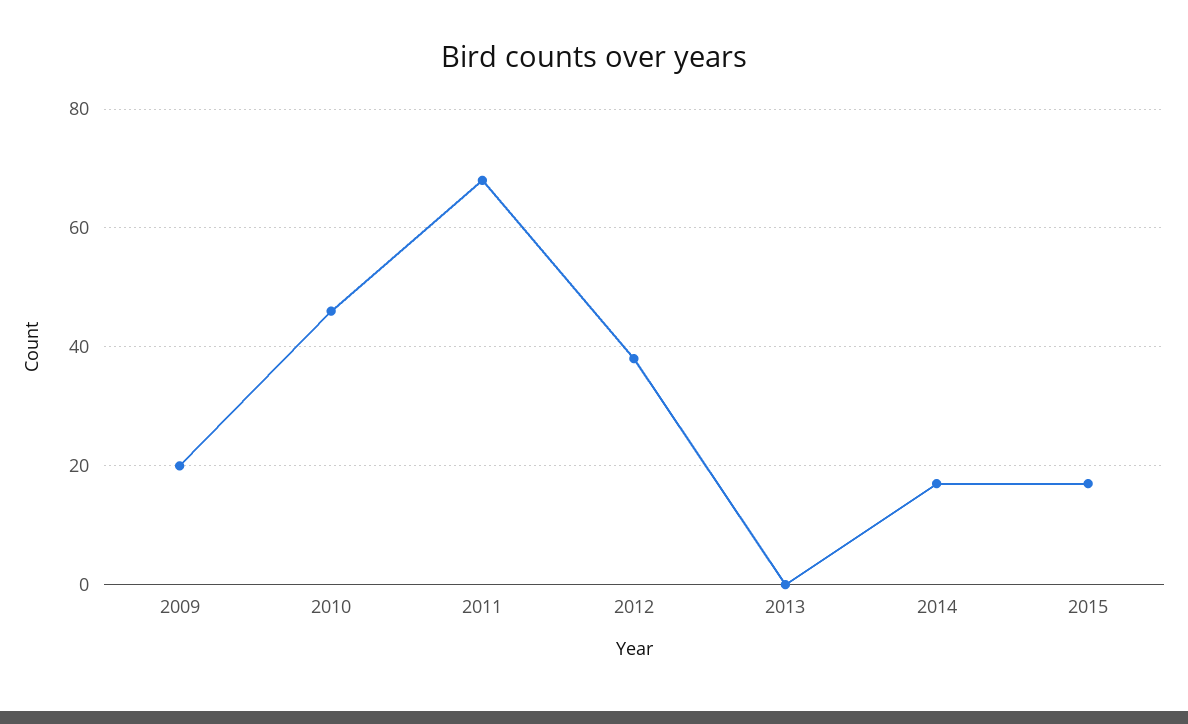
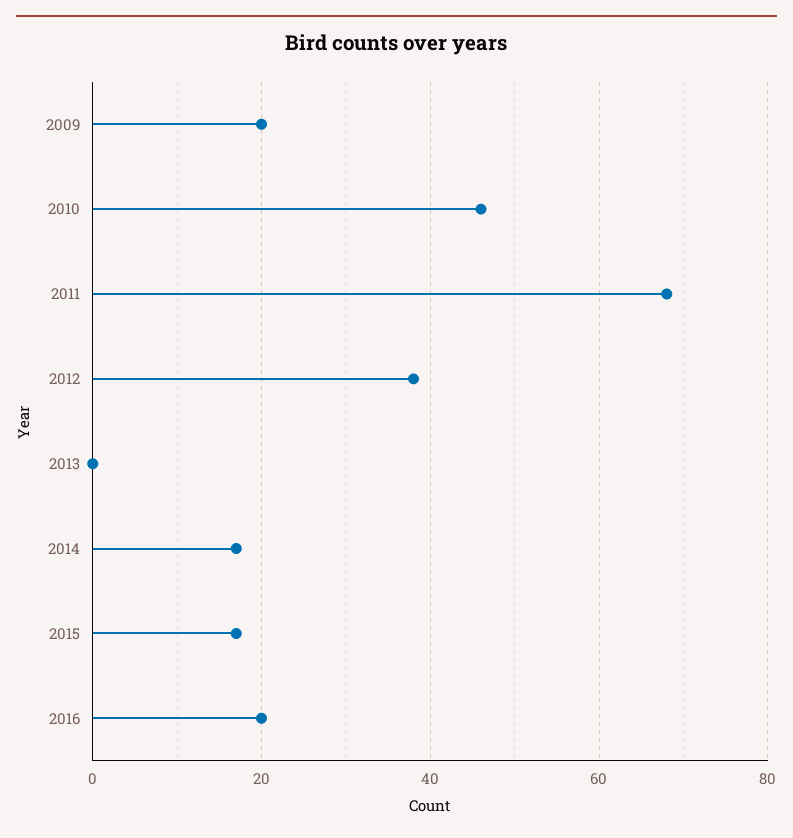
2016: none -> 20

